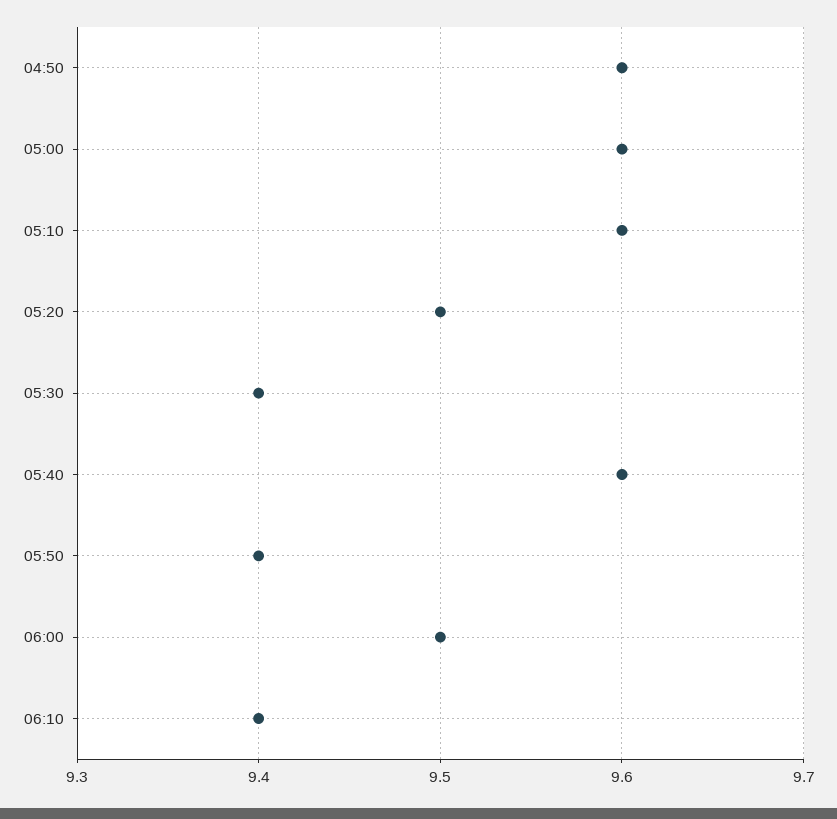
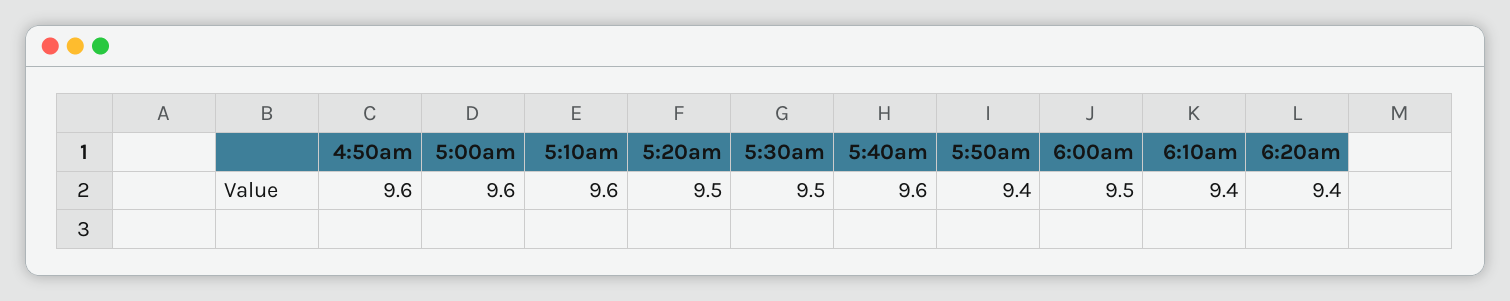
05:30: 9.4 -> 9.5
6:20am: none -> 9.4

